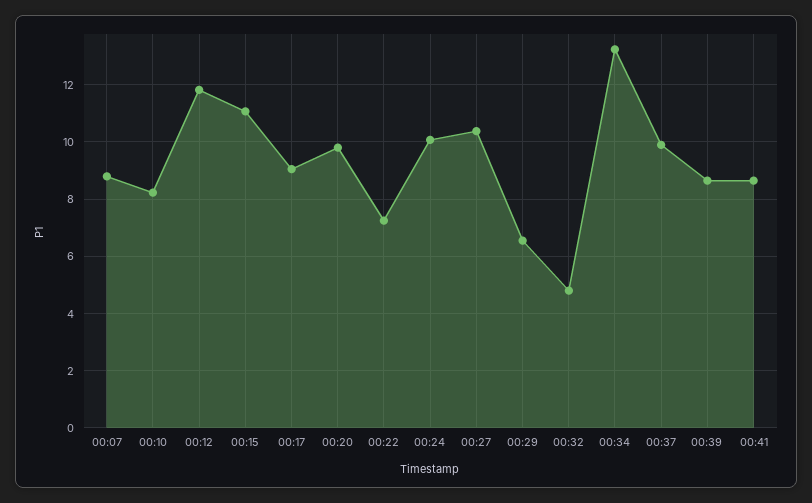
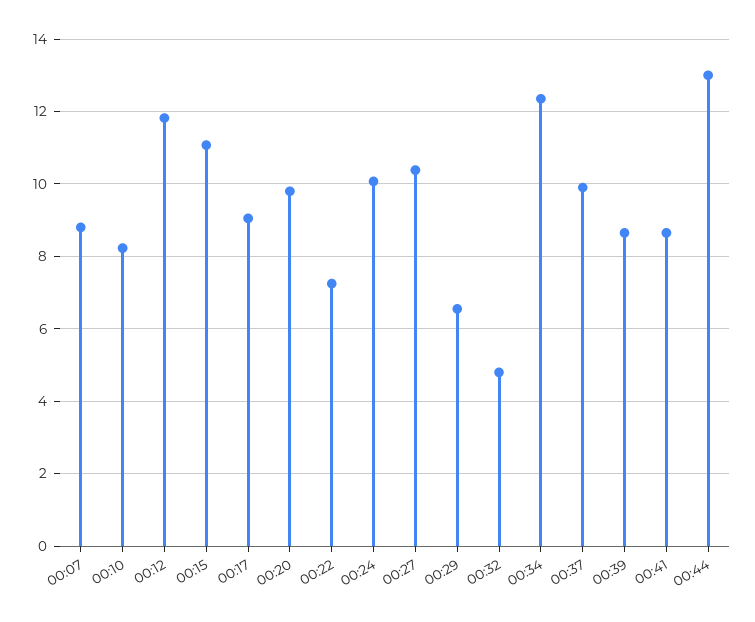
00:34: 13.25 -> 12.4
00:44: none -> 13

